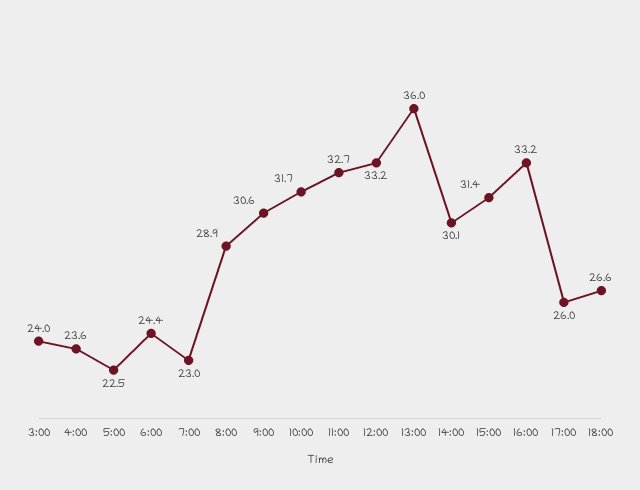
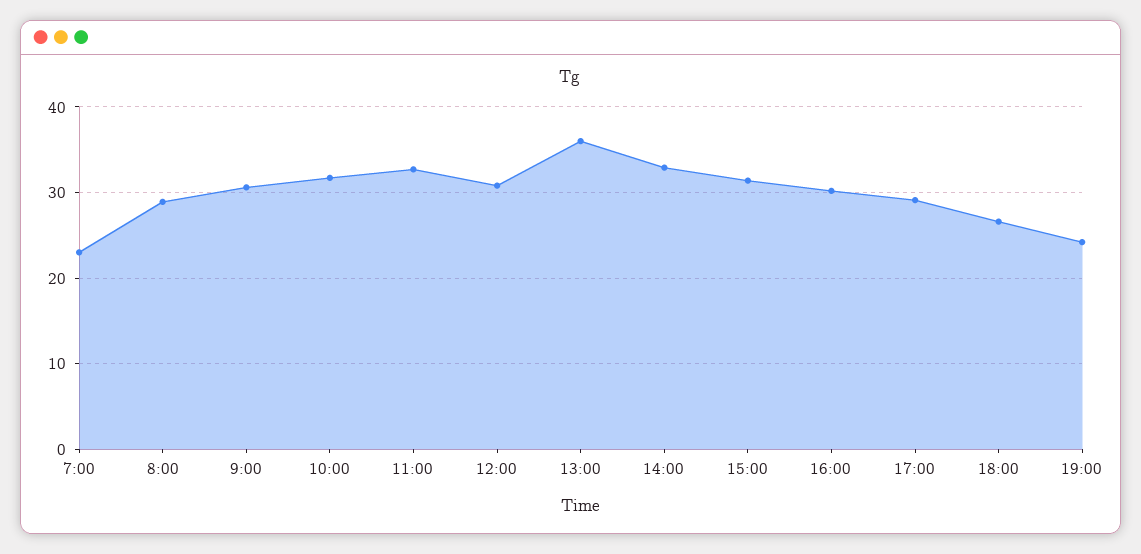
3:00: 24 -> none
4:00: 23.6 -> none
5:00: 22.5 -> none
6:00: 24.4 -> none
12:00: 33.2 -> 31
14:00: 30.1 -> 33
16:00: 33.2 -> 30
17:00: 26 -> 29
19:00: none -> 24

